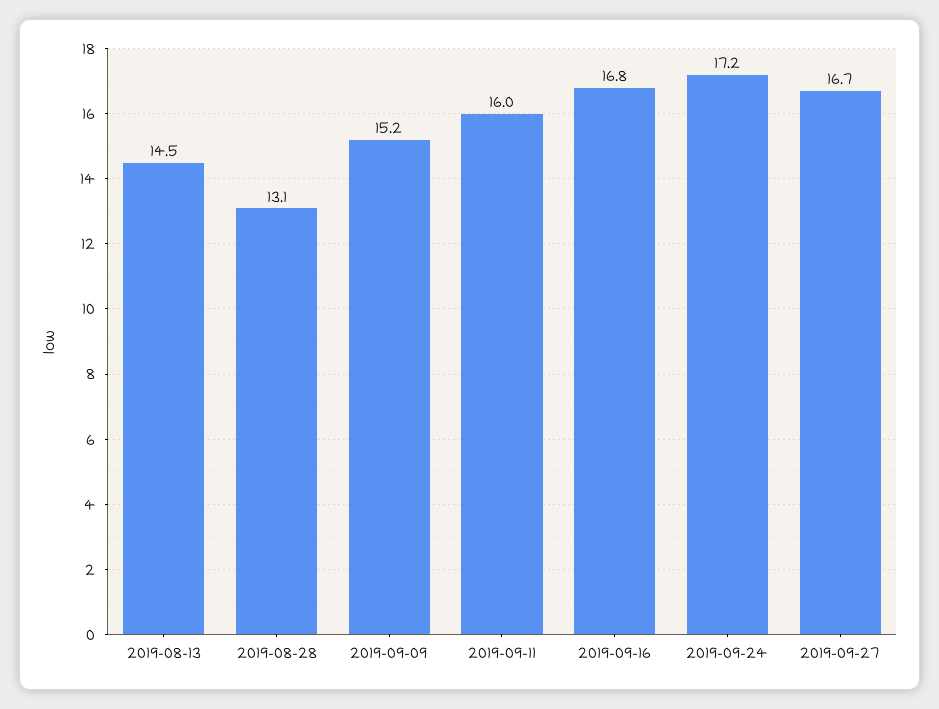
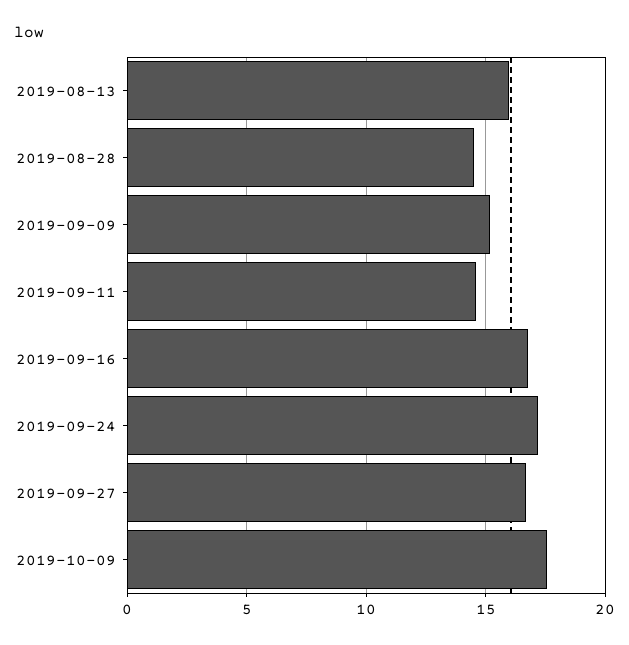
2019-08-13: 14.5 -> 16
2019-08-28: 13.1 -> 14.5
2019-09-11: 16 -> 14.5
2019-10-09: none -> 17.5

